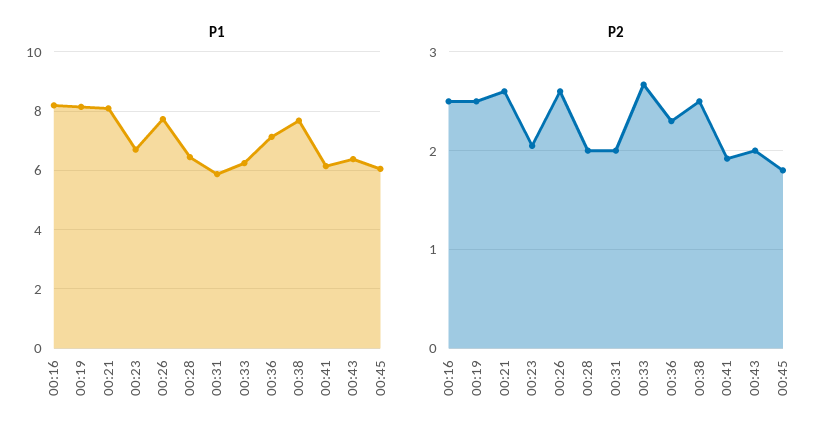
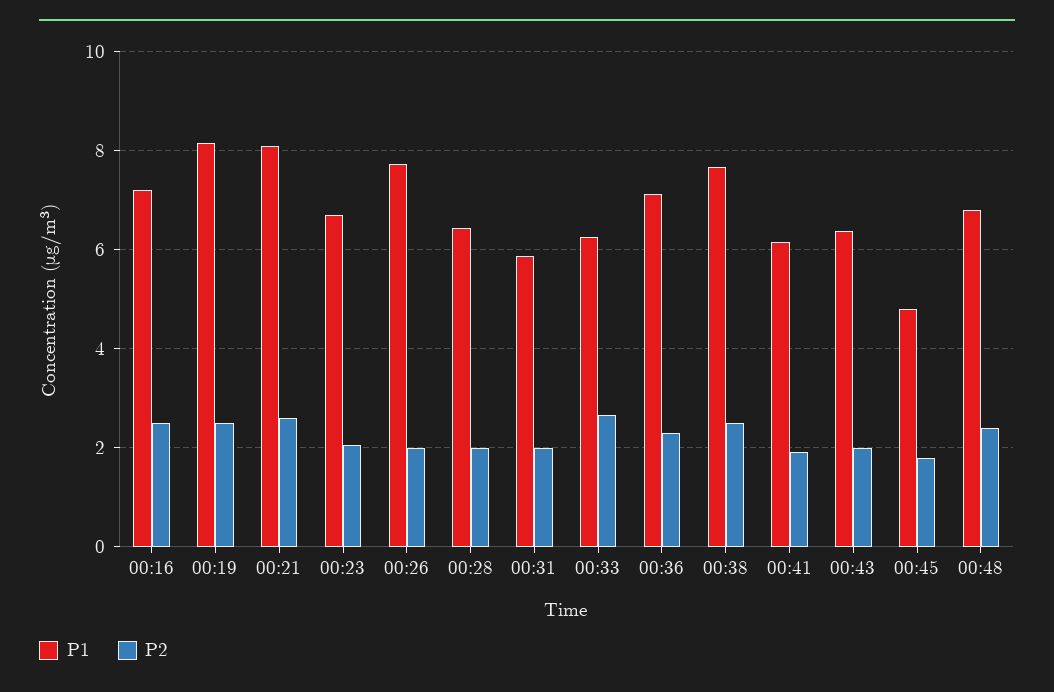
P1, 00:16: 8.25 -> 7.2
P1, 00:45: 6 -> 4.8
P2, 00:26: 2.6 -> 2
P1, 00:48: none -> 6.8
P2, 00:48: none -> 2.4

